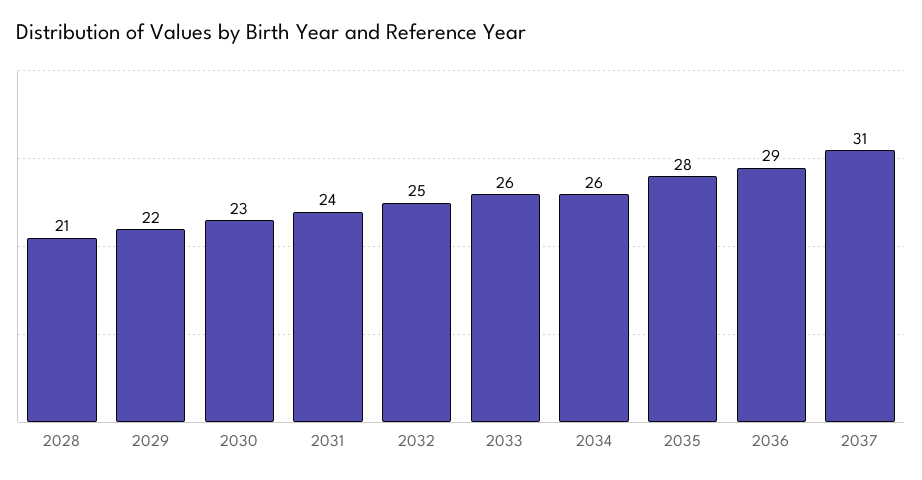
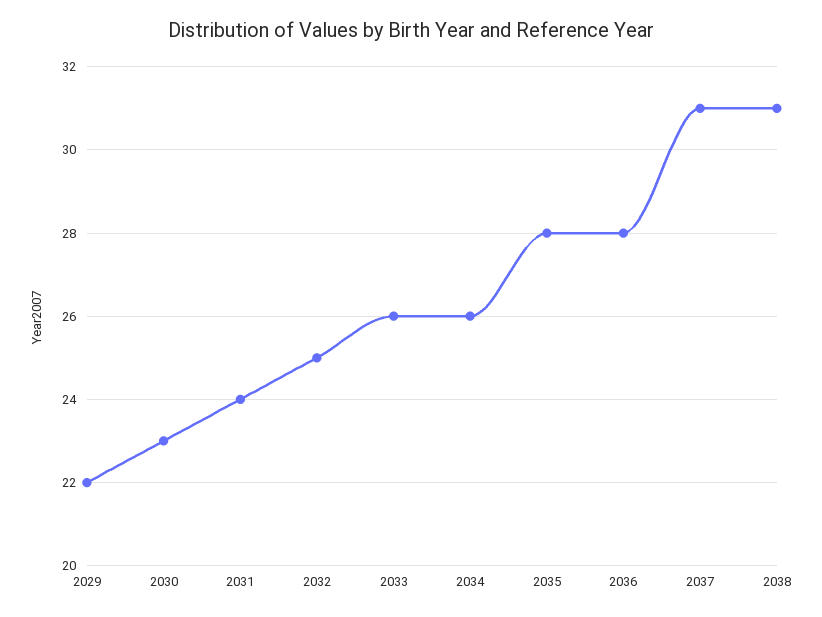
2028: 21 -> none
2036: 29 -> 28
2038: none -> 31

